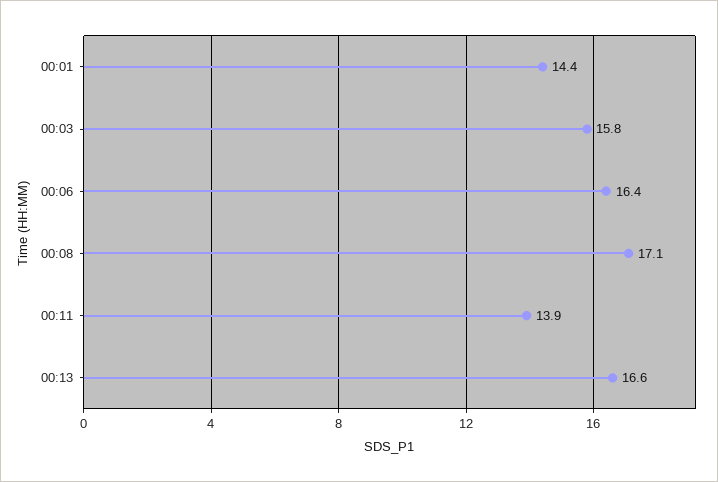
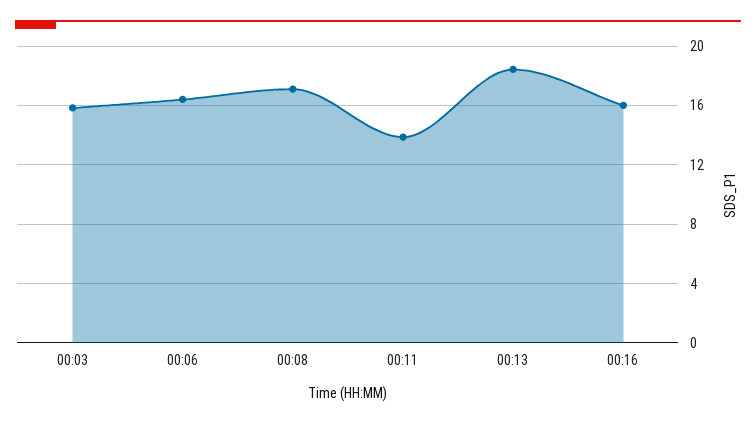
00:01: 14.4 -> none
00:13: 16.6 -> 18.5
00:16: none -> 16

